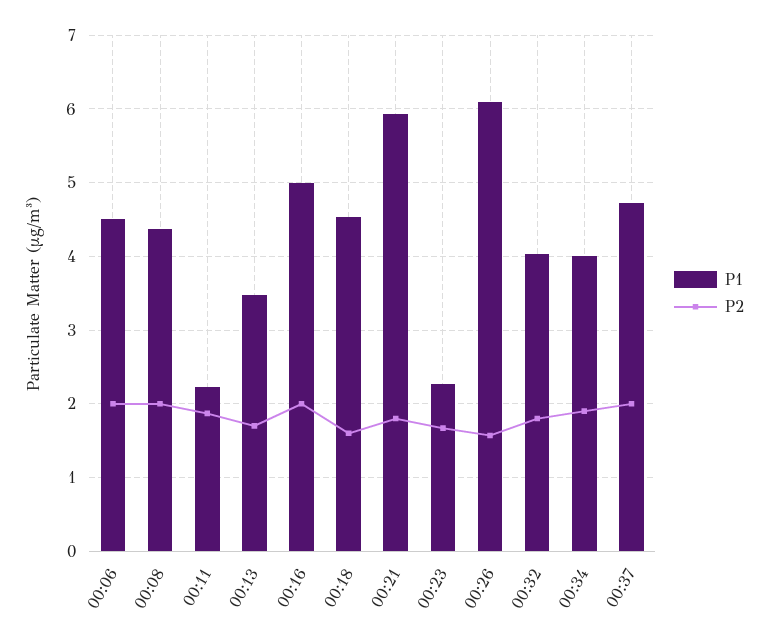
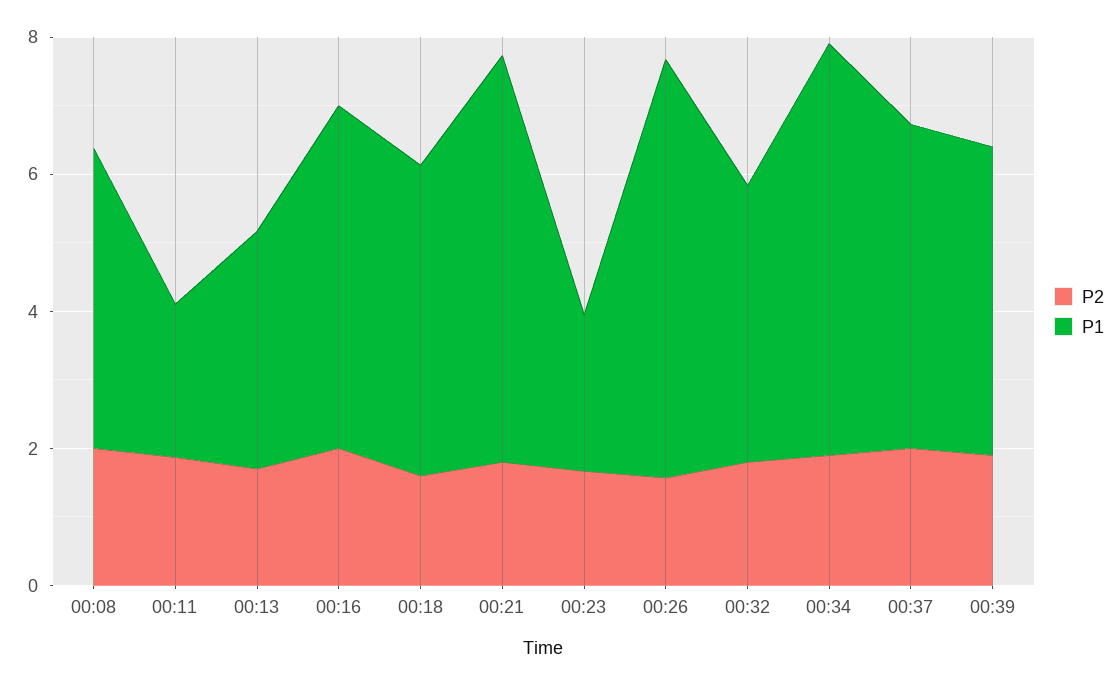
P1, 00:06: 4.5 -> none
P2, 00:06: 2 -> none
P1, 00:34: 4 -> 6
P2, 00:39: none -> 2
P1, 00:39: none -> 4.5

